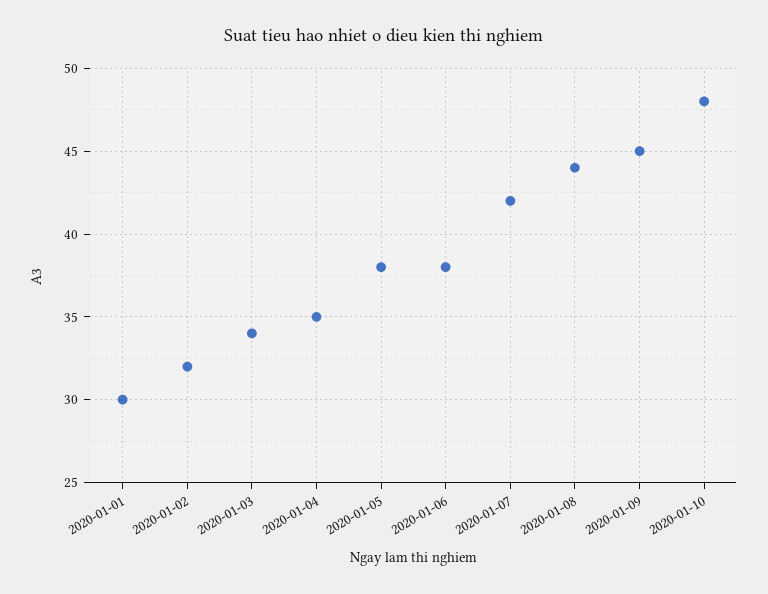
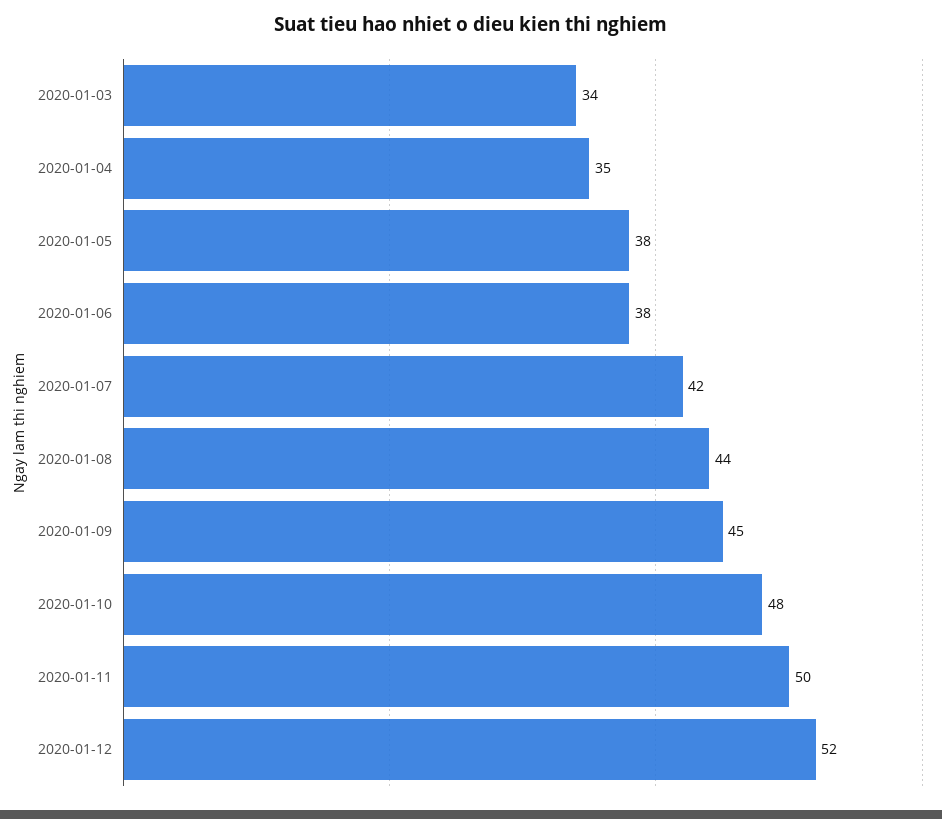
2020-01-01: 30 -> none
2020-01-02: 32 -> none
2020-01-11: none -> 50
2020-01-12: none -> 52

